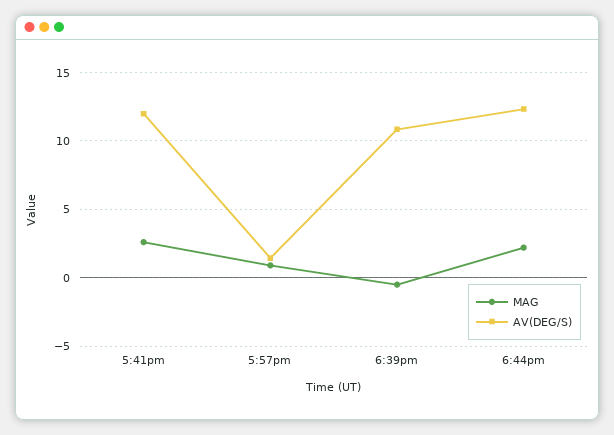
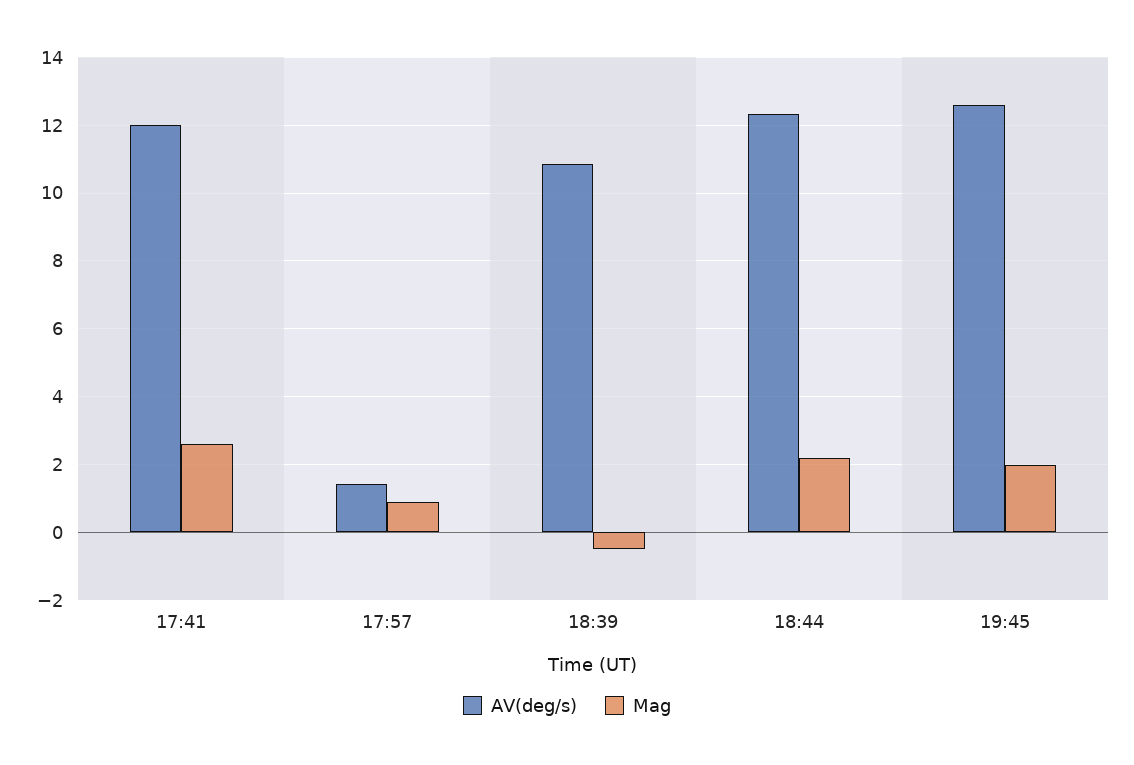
AV(DEG/S), 19:45: none -> 12.6
MAG, 19:45: none -> 2

